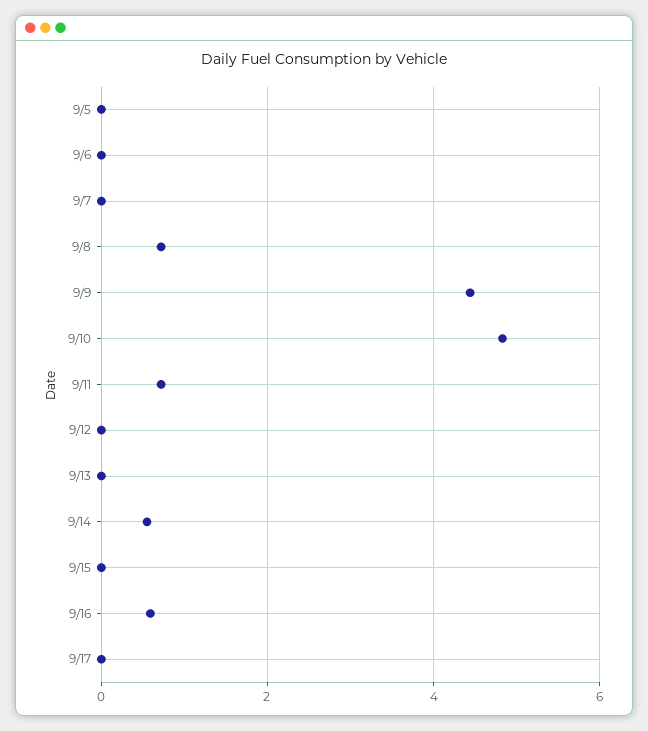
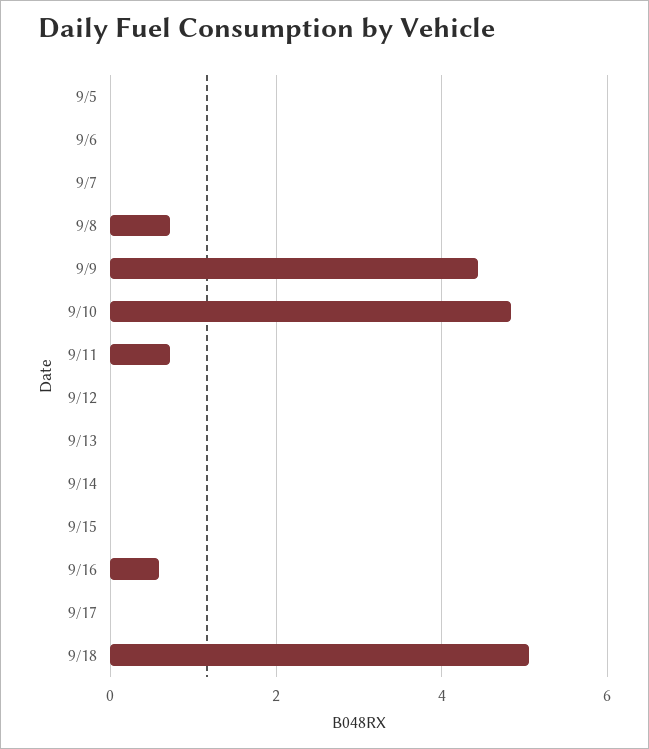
9/14: 0.6 -> 0
9/18: none -> 5

